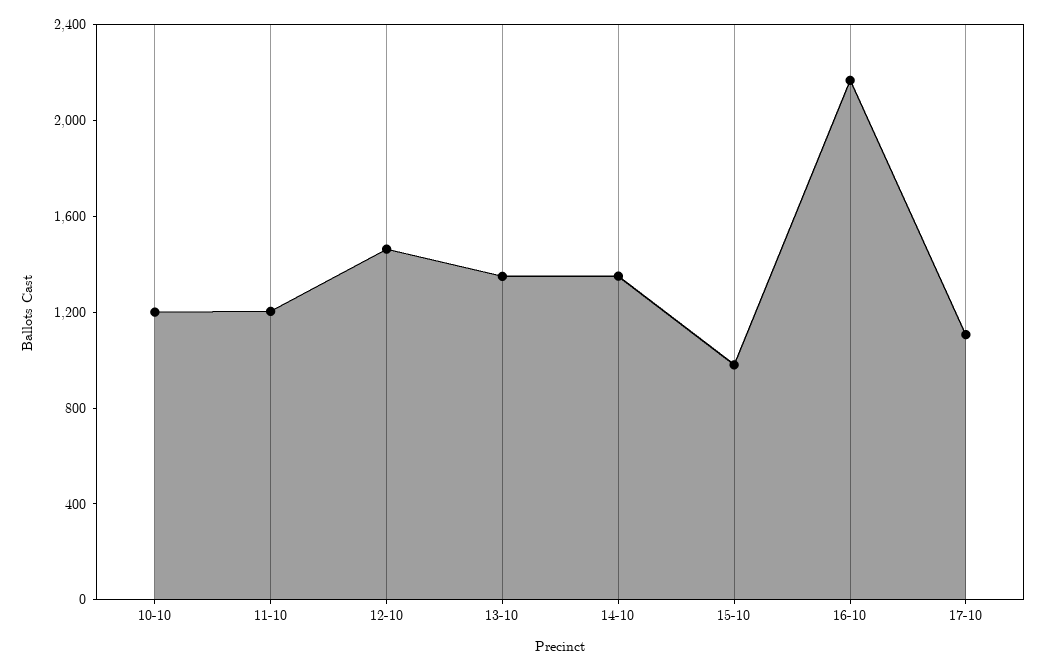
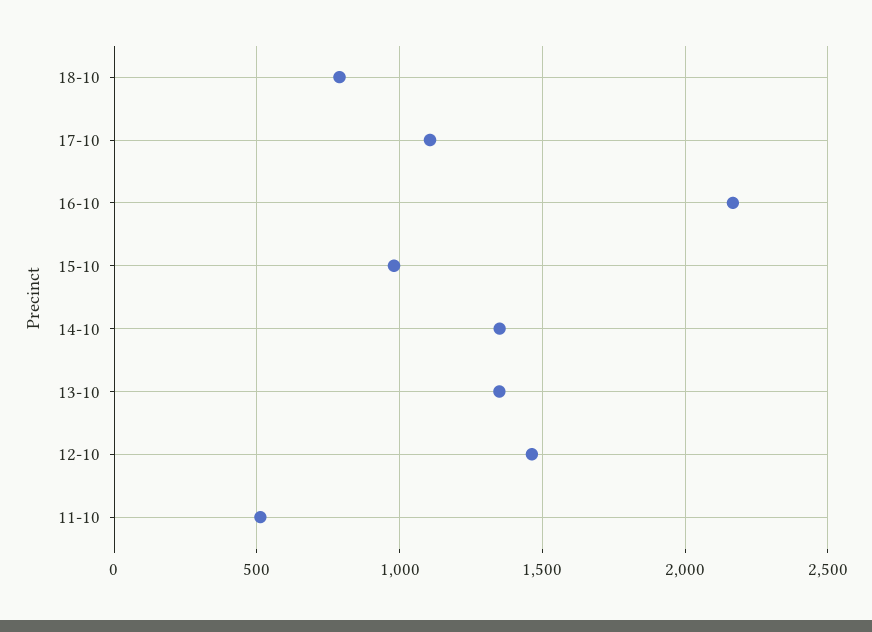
10-10: 1200 -> none
11-10: 1200 -> 500
18-10: none -> 800

